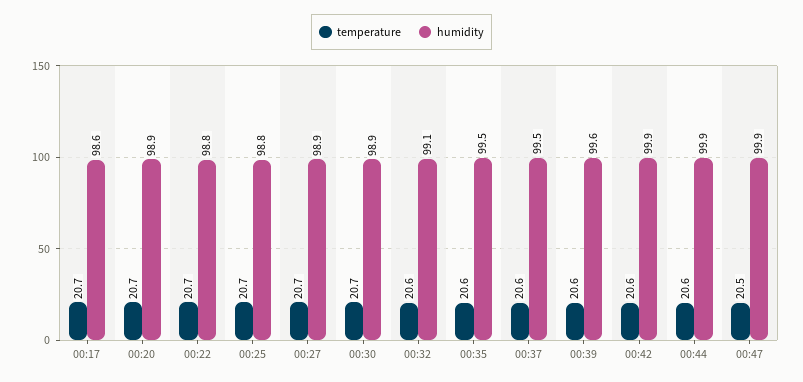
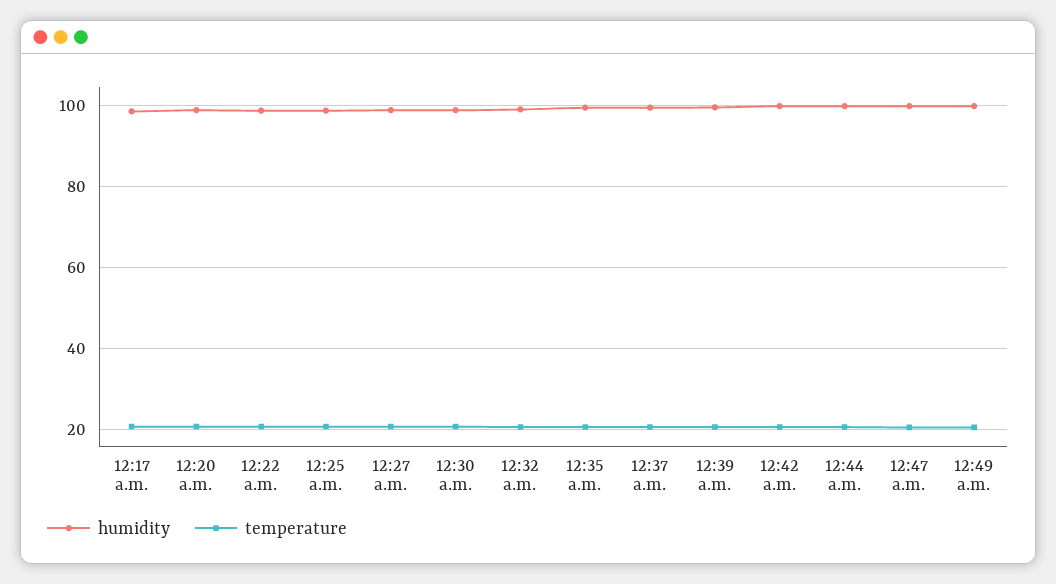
humidity, 12:49 a.m.: none -> 100
temperature, 12:49 a.m.: none -> 20

